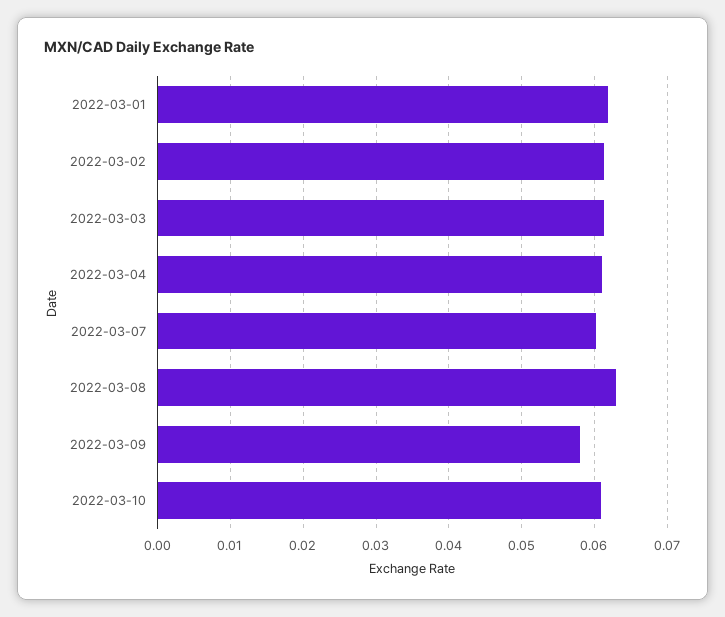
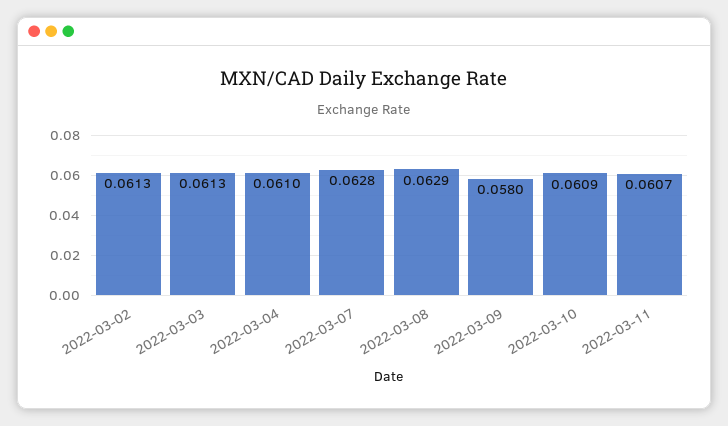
2022-03-01: 0.062 -> none
2022-03-07: 0.06 -> 0.0628
2022-03-11: none -> 0.0607

